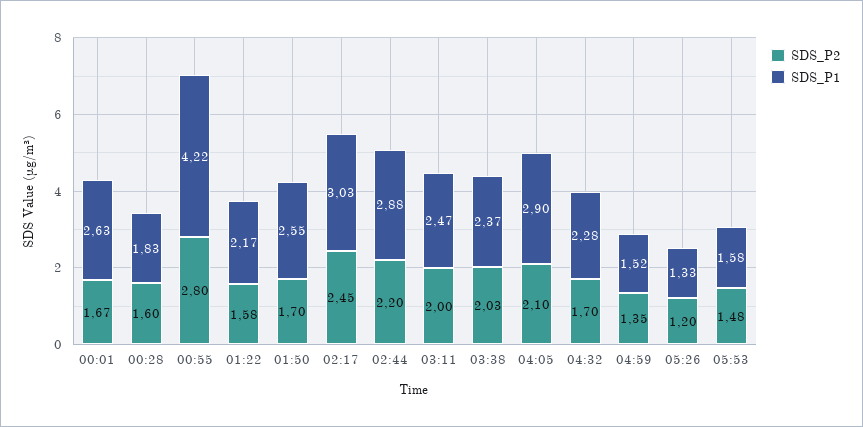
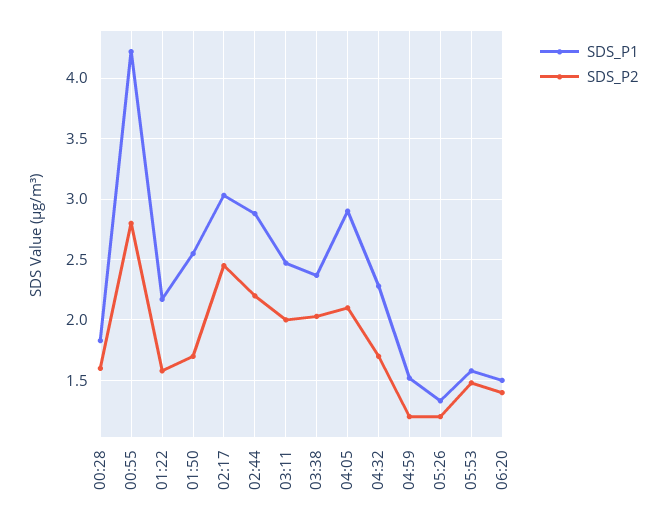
SDS_P2, 00:01: 1.67 -> none
SDS_P1, 00:01: 2.63 -> none
SDS_P2, 04:59: 1.35 -> 1.2
SDS_P1, 06:20: none -> 1.5
SDS_P2, 06:20: none -> 1.4

